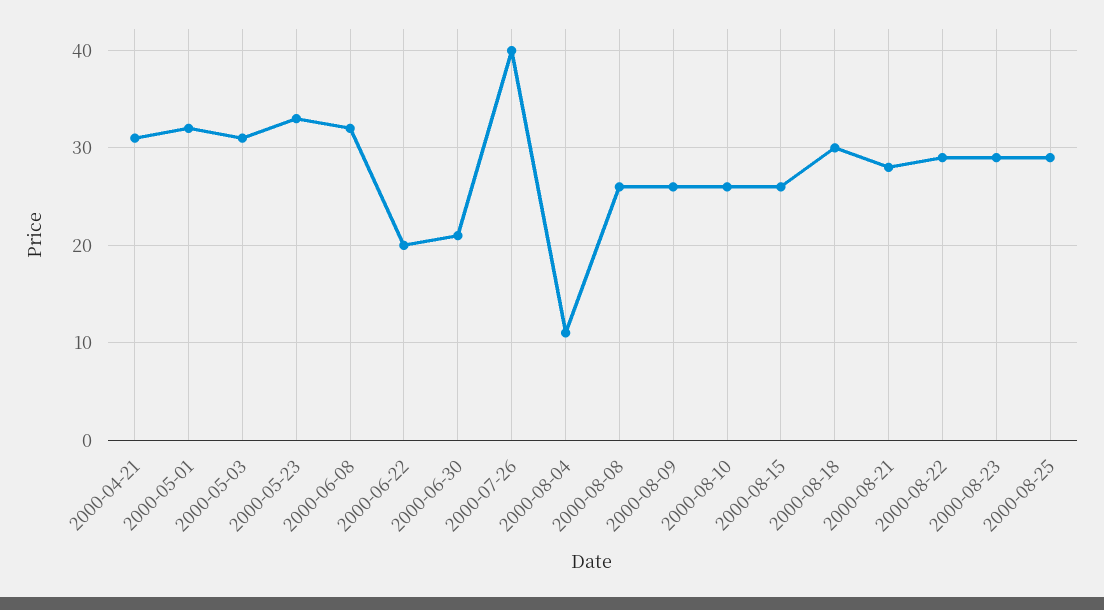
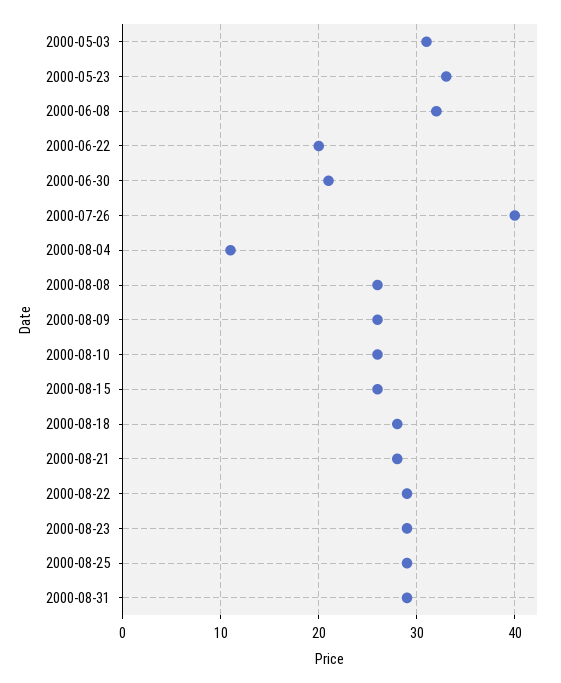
2000-04-21: 31 -> none
2000-05-01: 32 -> none
2000-08-18: 30 -> 28
2000-08-31: none -> 29

